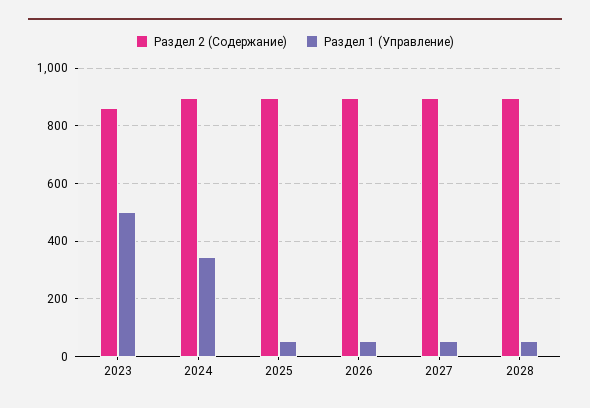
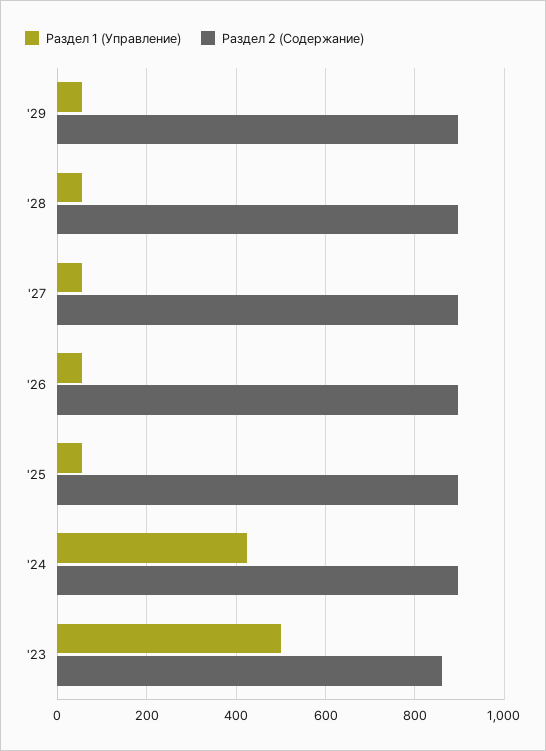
Раздел 1 (Управление), 2024: 350 -> 420
Раздел 1 (Управление), '29: none -> 60
Раздел 2 (Содержание), '29: none -> 900

